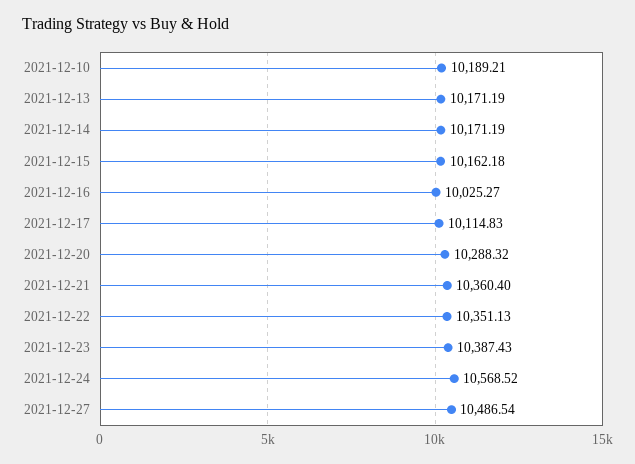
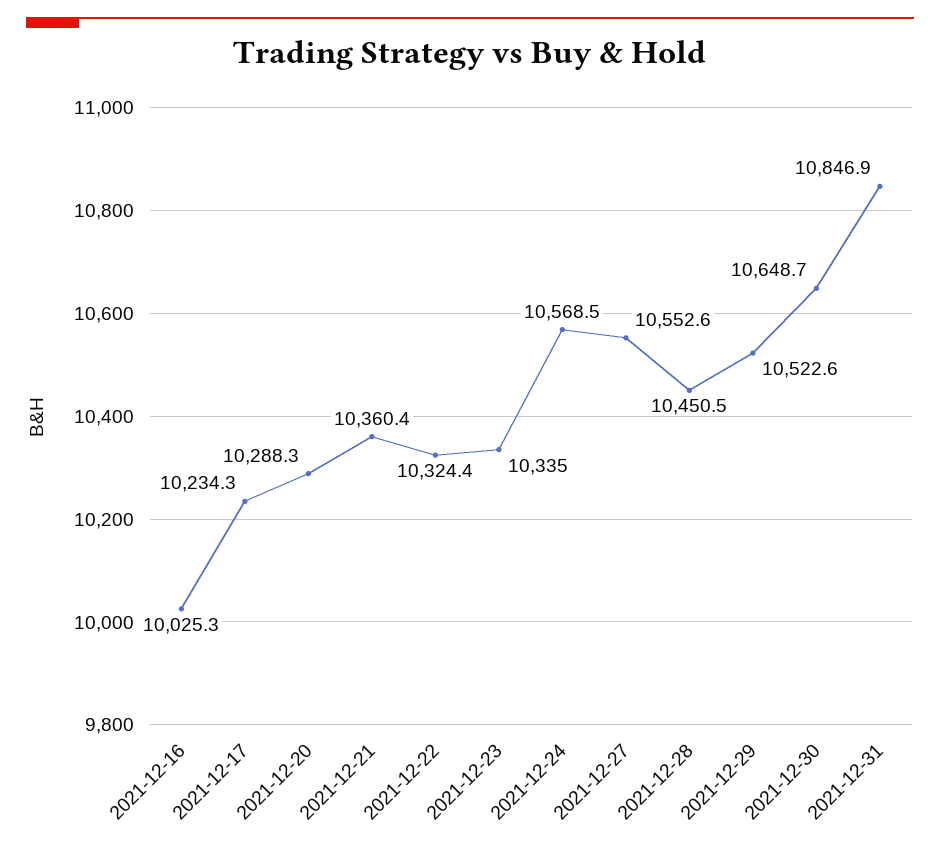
2021-12-10: 10189.21 -> none
2021-12-13: 10171.19 -> none
2021-12-14: 10171.19 -> none
2021-12-15: 10162.18 -> none
2021-12-17: 10114.83 -> 10234.3
2021-12-22: 10351.13 -> 10324.4
2021-12-23: 10387.43 -> 10335
2021-12-27: 10486.54 -> 10552.6
2021-12-28: none -> 10450.5
2021-12-29: none -> 10522.6
2021-12-30: none -> 10648.7
2021-12-31: none -> 10846.9

